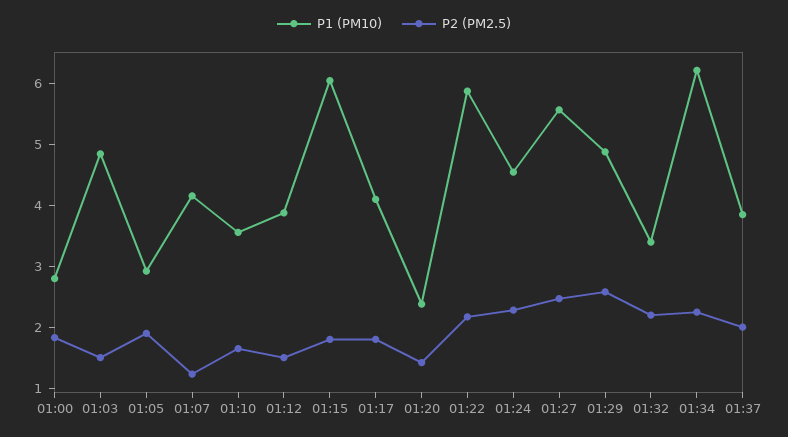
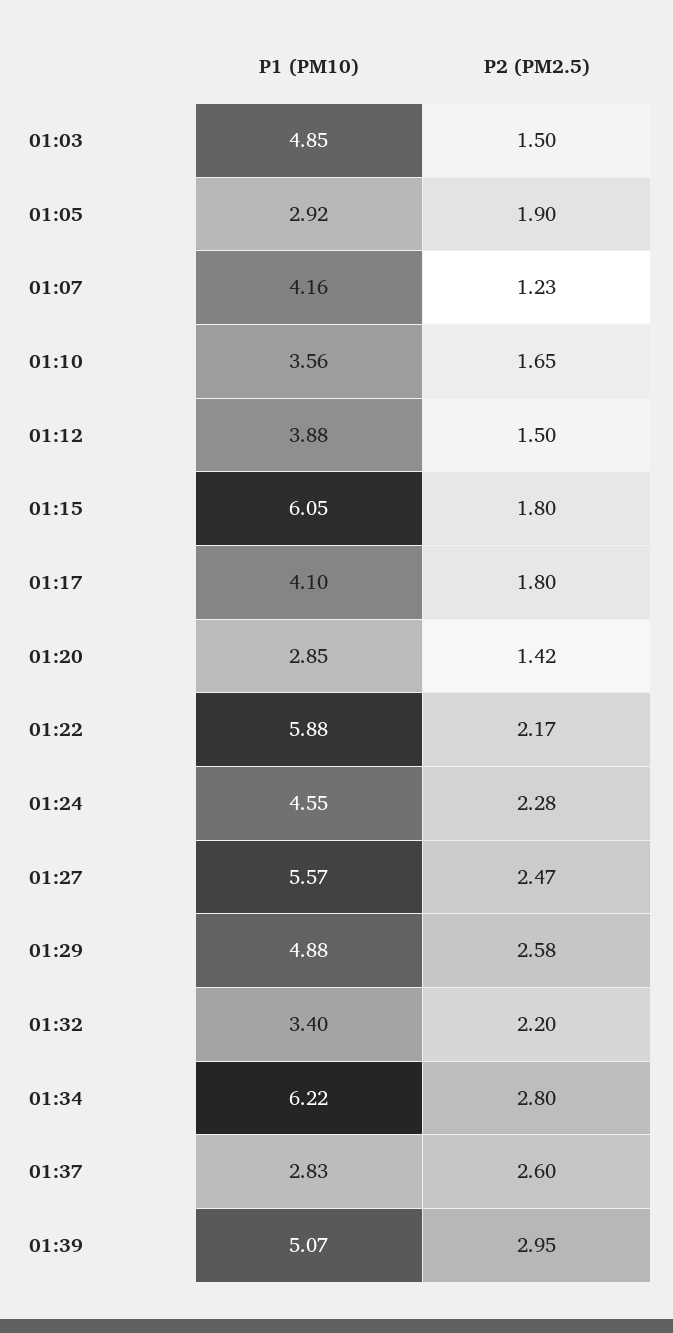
P1 (PM10), 01:00: 2.8 -> none
P2 (PM2.5), 01:00: 1.8 -> none
P1 (PM10), 01:20: 2.4 -> 2.85
P2 (PM2.5), 01:34: 2.2 -> 2.8
P1 (PM10), 01:37: 3.8 -> 2.83
P2 (PM2.5), 01:37: 2 -> 2.6
P1 (PM10), 01:39: none -> 5.07
P2 (PM2.5), 01:39: none -> 2.95

